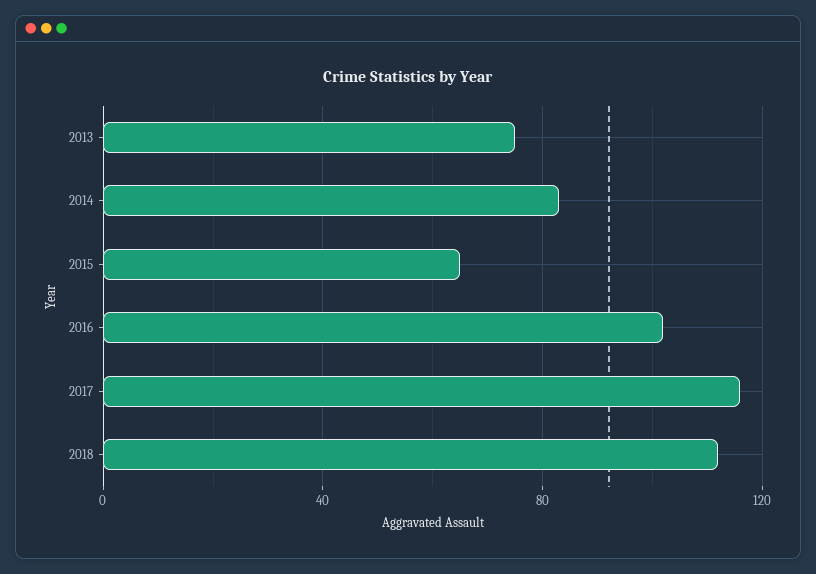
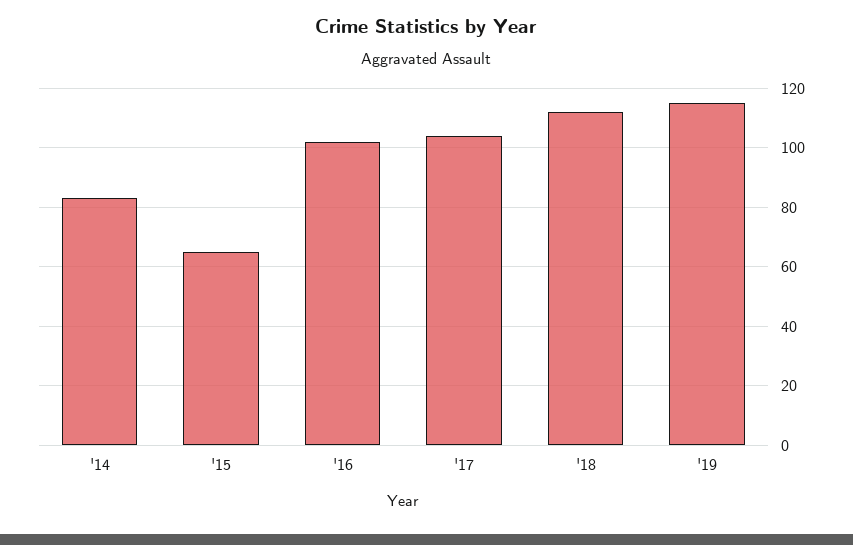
2013: 75 -> none
2017: 115 -> 105
'19: none -> 115

